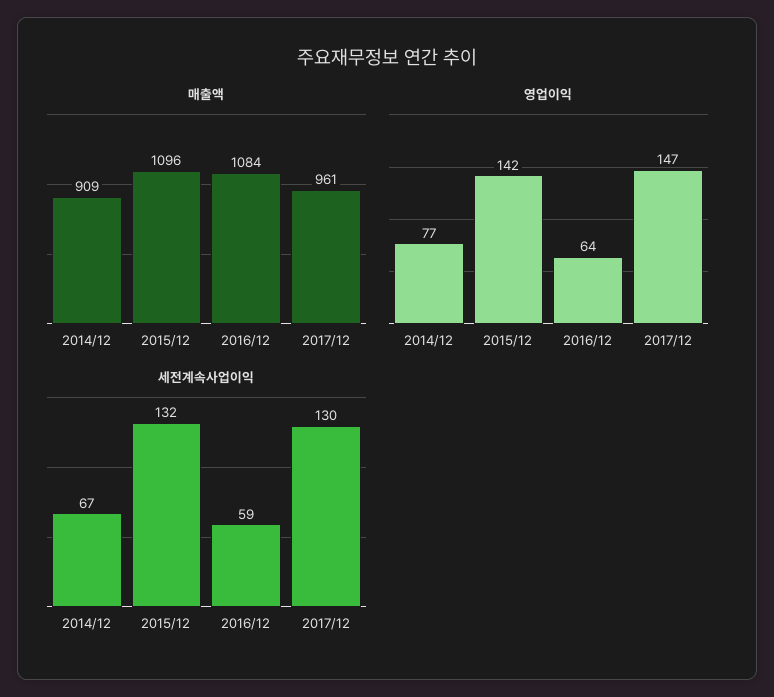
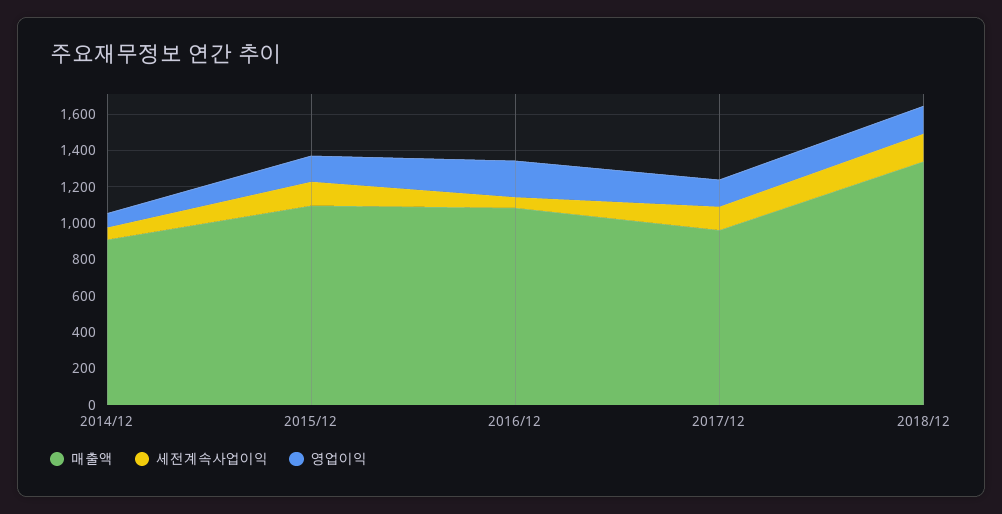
영업이익, 2016/12: 64 -> 200
매출액, 2018/12: none -> 1350
세전계속사업이익, 2018/12: none -> 150
영업이익, 2018/12: none -> 150

